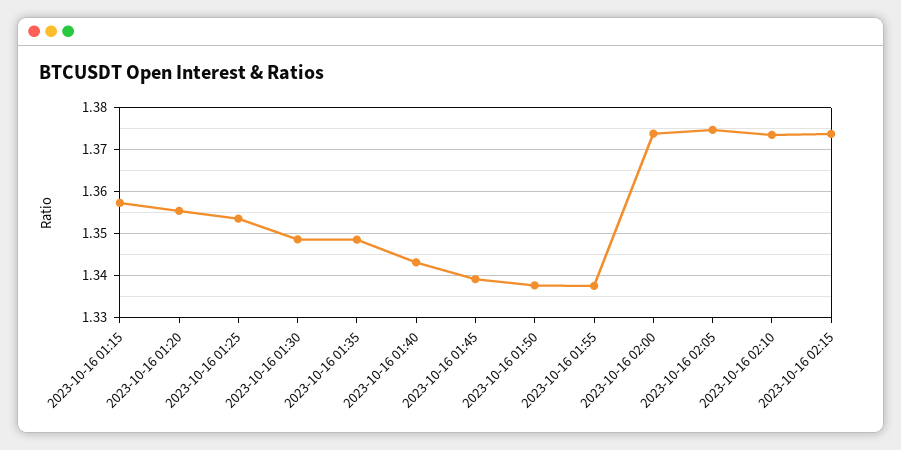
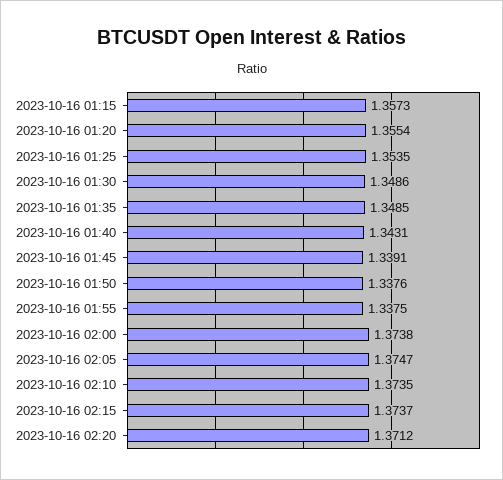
2023-10-16 02:20: none -> 1.3712

